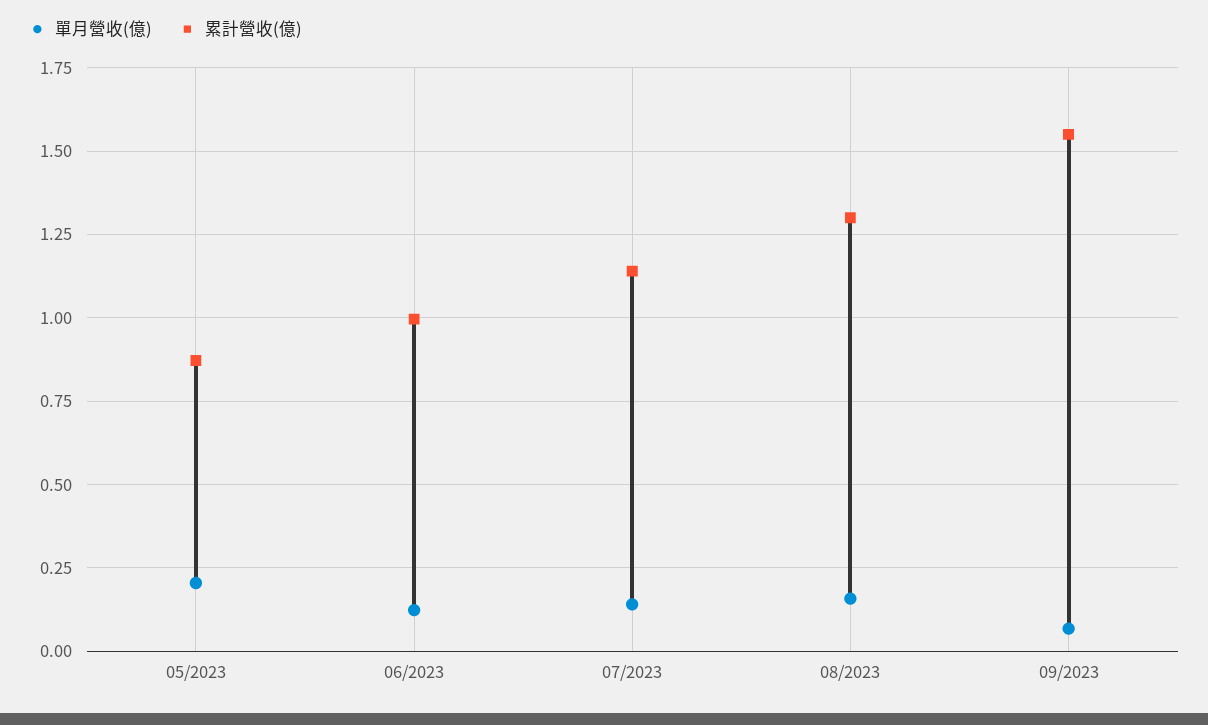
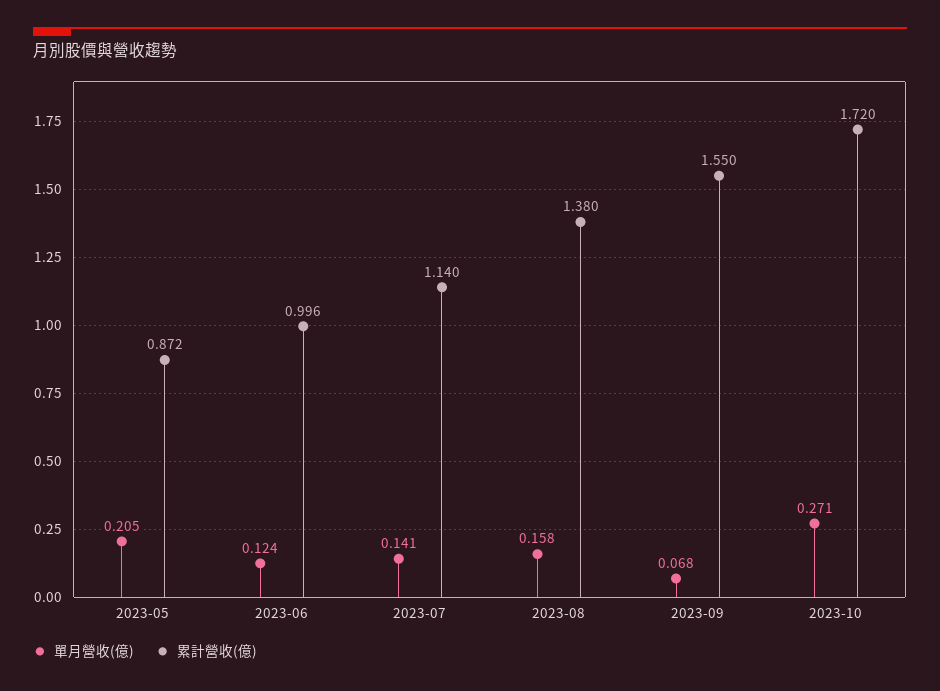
累計營收(億), 08/2023: 1.3 -> 1.38
單月營收(億), 2023-10: none -> 0.271
累計營收(億), 2023-10: none -> 1.72

